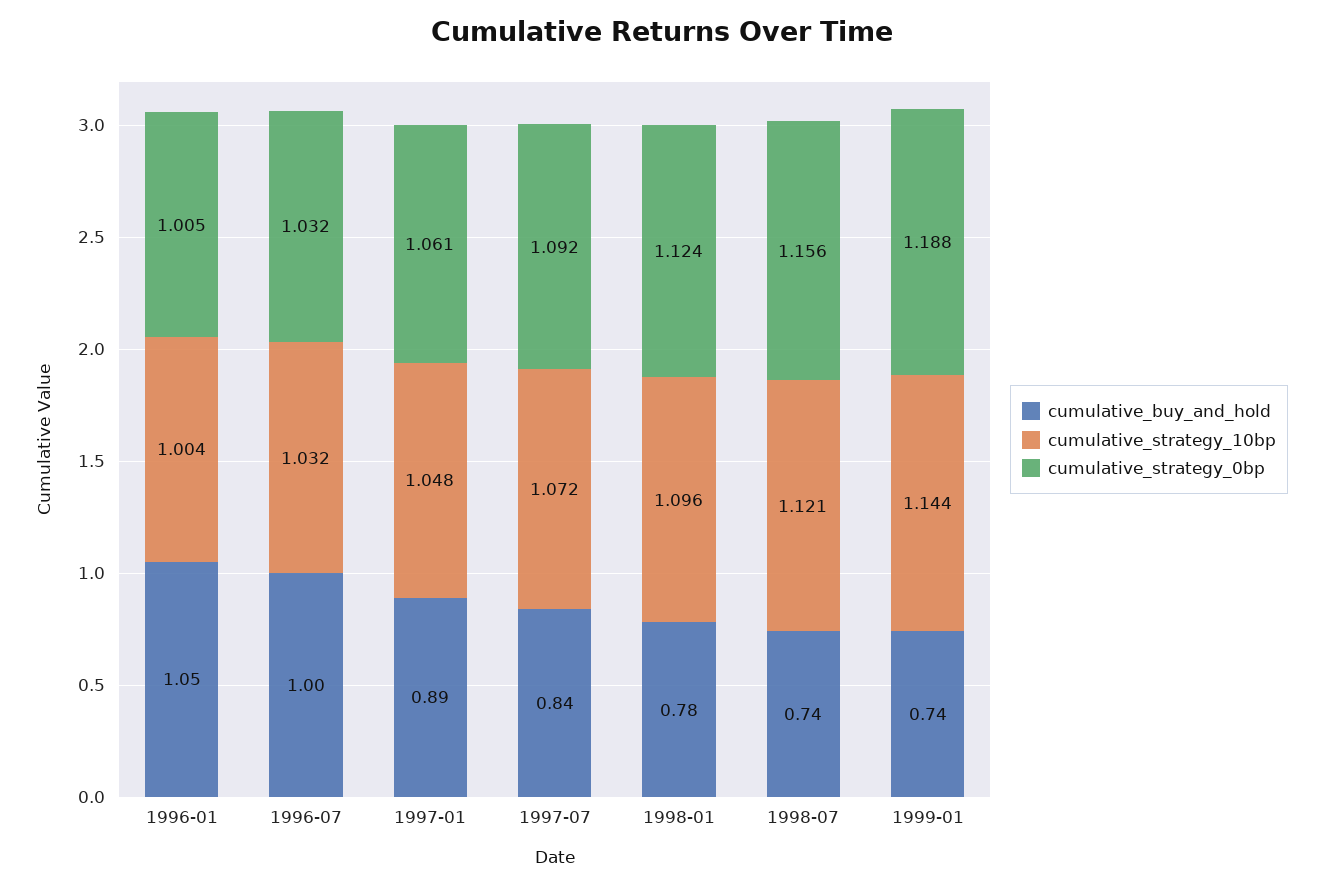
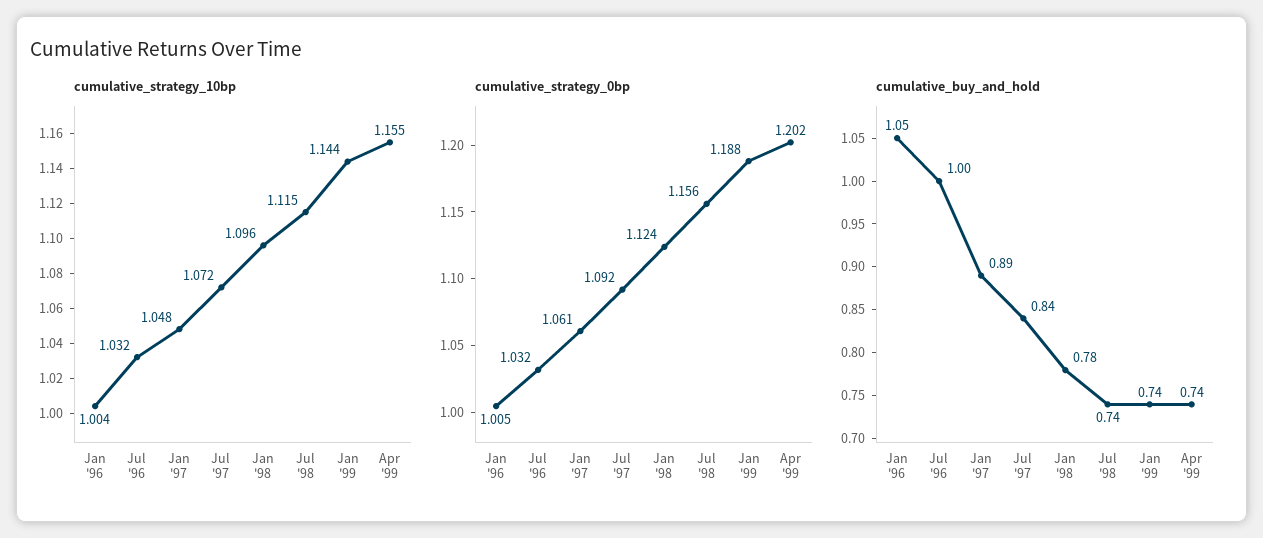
cumulative_strategy_10bp, 1998-07: 1.121 -> 1.115
cumulative_strategy_10bp, Apr '99: none -> 1.155
cumulative_strategy_0bp, Apr '99: none -> 1.202
cumulative_buy_and_hold, Apr '99: none -> 0.74

